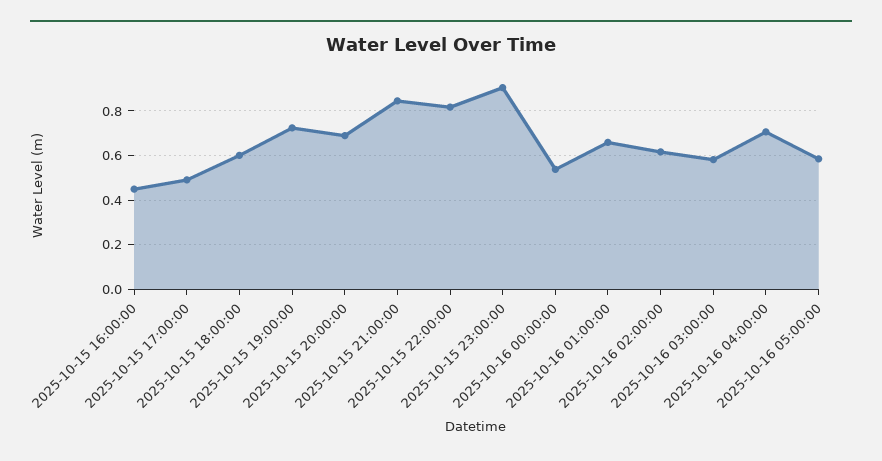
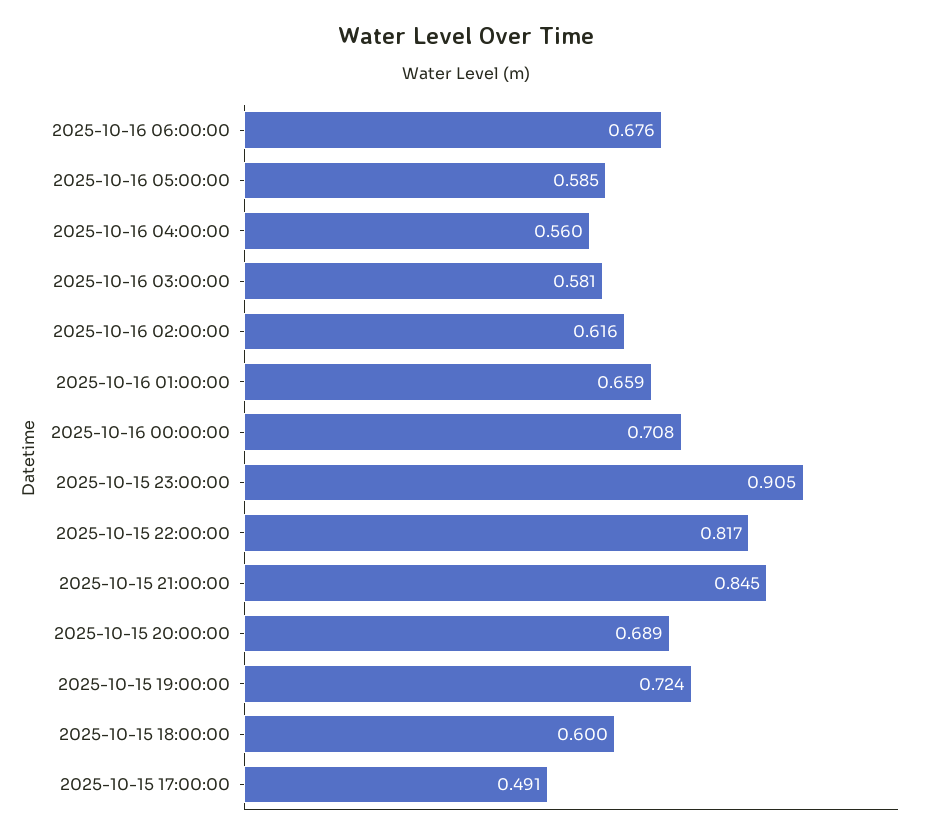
2025-10-15 16:00:00: 0.45 -> none
2025-10-16 00:00:00: 0.55 -> 0.708
2025-10-16 04:00:00: 0.7 -> 0.56
2025-10-16 06:00:00: none -> 0.676

